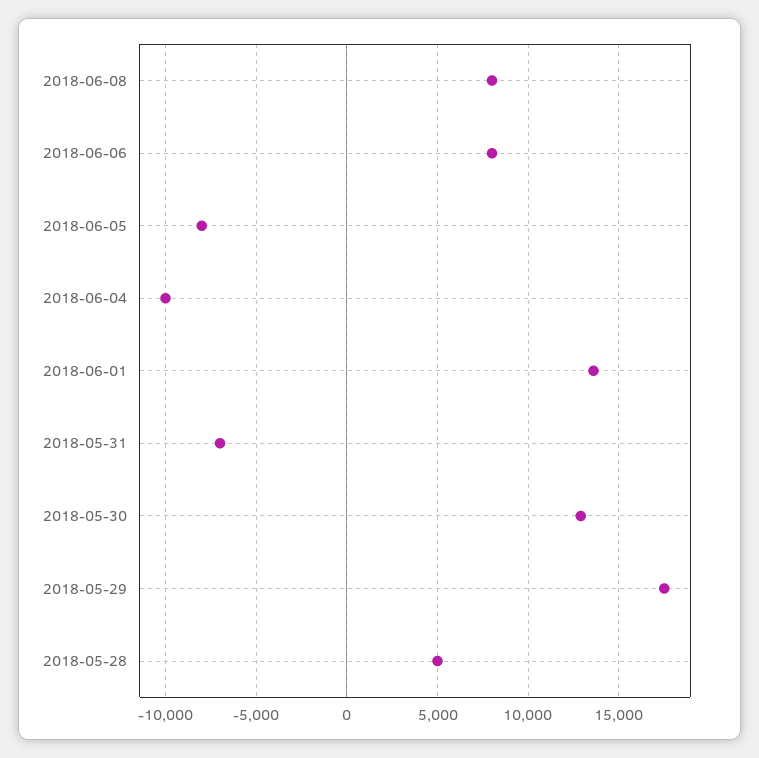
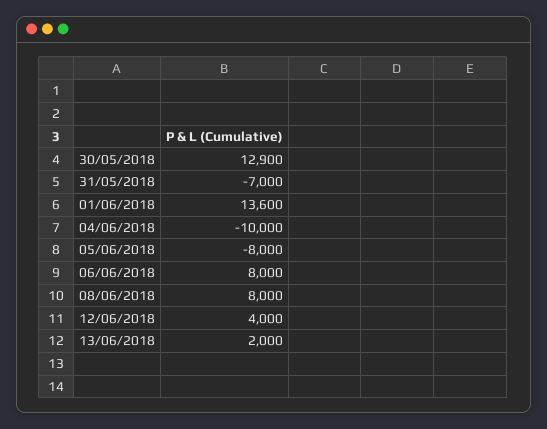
2018-05-29: 17500 -> none
2018-05-28: 5000 -> none
12/06/2018: none -> 4000
13/06/2018: none -> 2000

